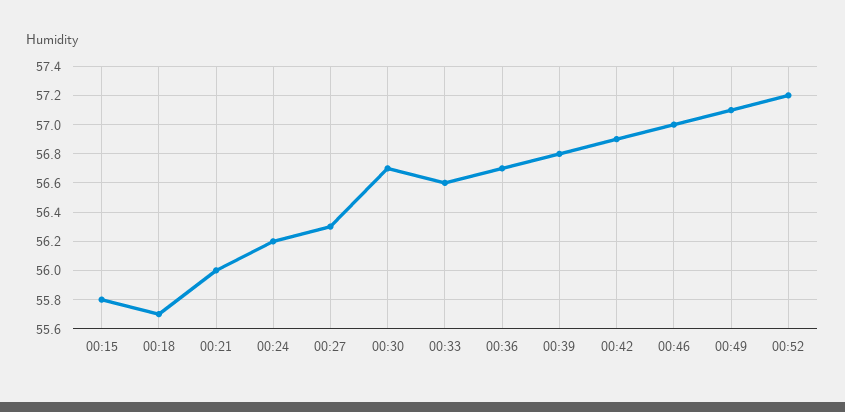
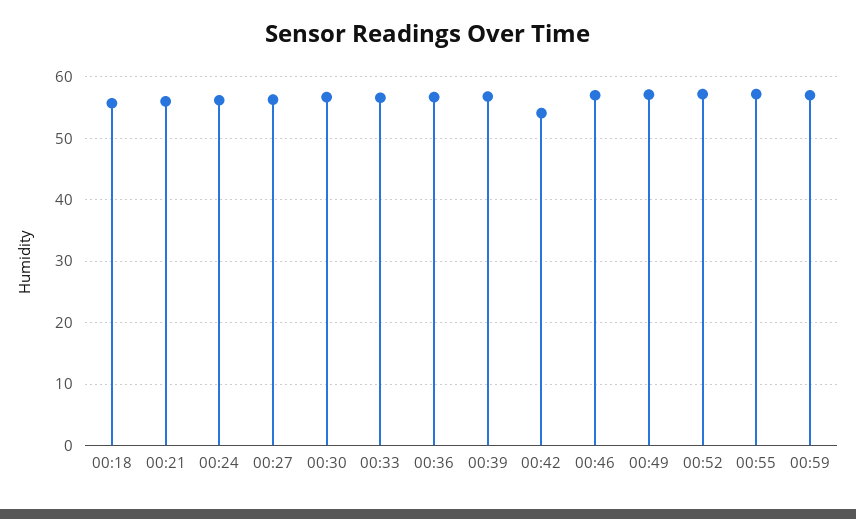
00:15: 55.8 -> none
00:42: 56.9 -> 54
00:55: none -> 57
00:59: none -> 57

